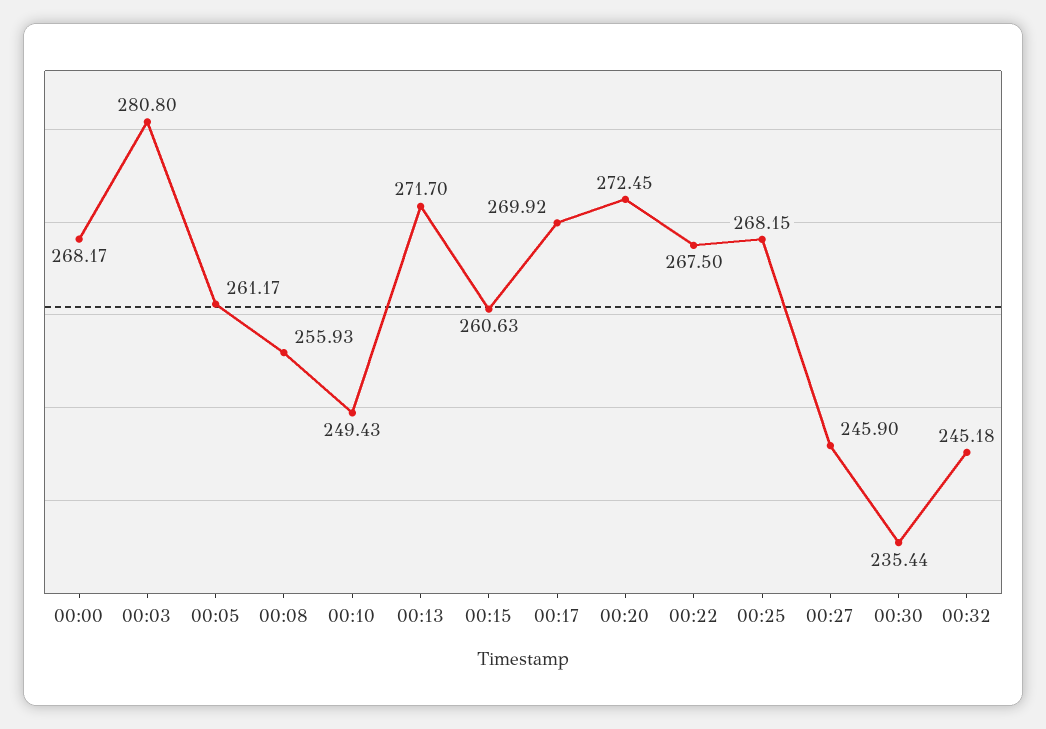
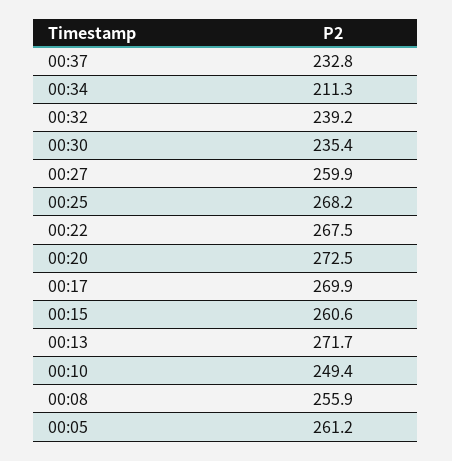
00:00: 268.17 -> none
00:03: 280.8 -> none
00:27: 245.9 -> 259.9
00:32: 245.18 -> 239.2
00:37: none -> 232.8
00:34: none -> 211.3

